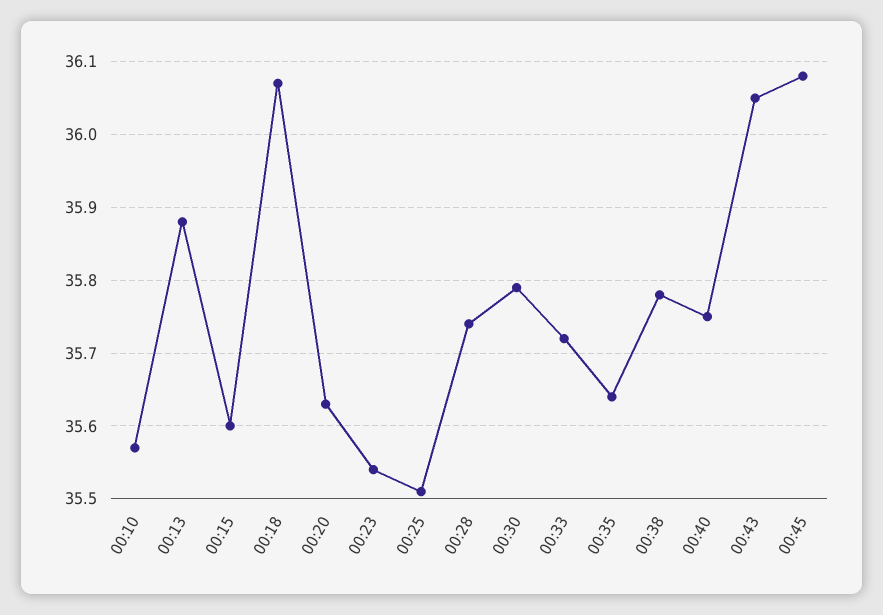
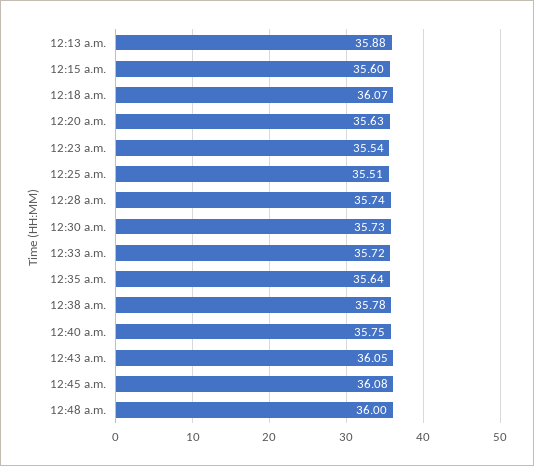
00:10: 35.57 -> none
00:30: 35.79 -> 35.73
12:48 a.m.: none -> 36

